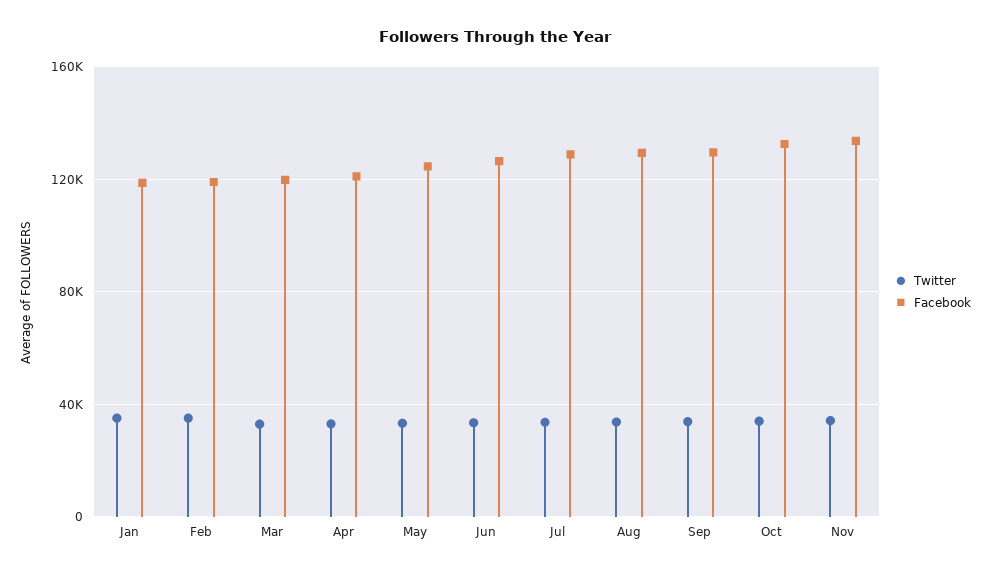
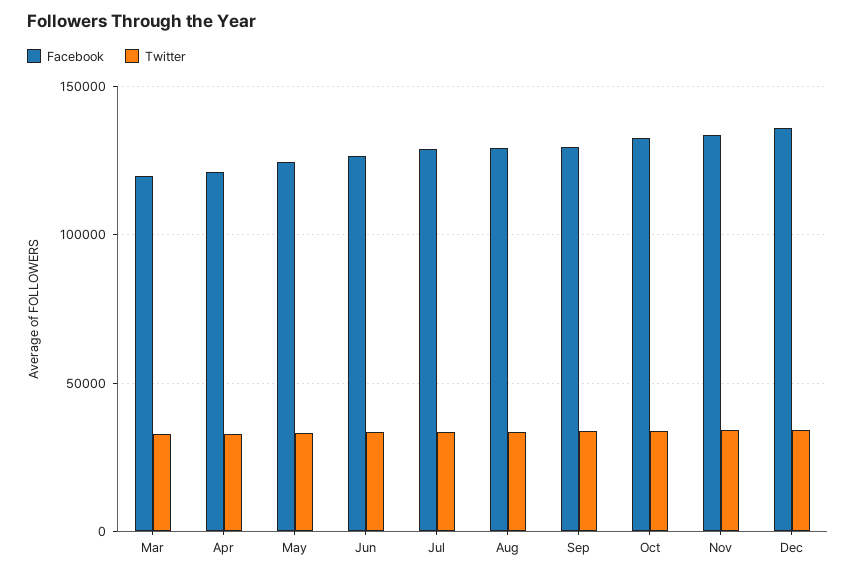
Twitter, Jan: 35000 -> none
Facebook, Jan: 120000 -> none
Twitter, Feb: 35000 -> none
Facebook, Feb: 120000 -> none
Facebook, Dec: none -> 135000
Twitter, Dec: none -> 35000

